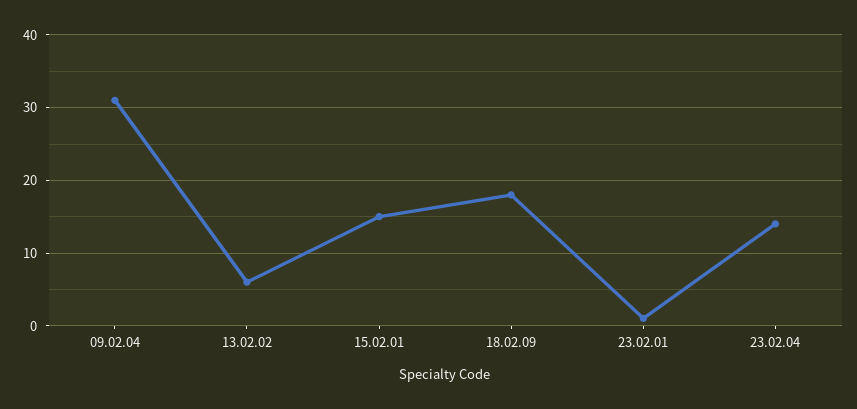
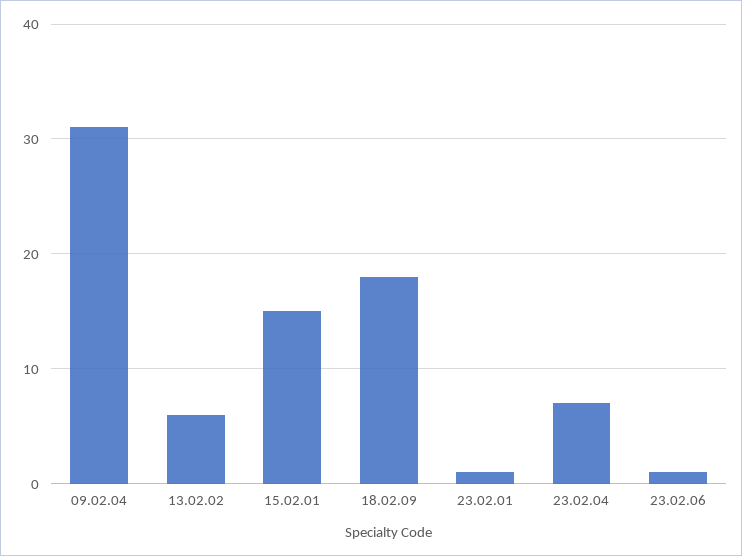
23.02.04: 14 -> 7
23.02.06: none -> 1

